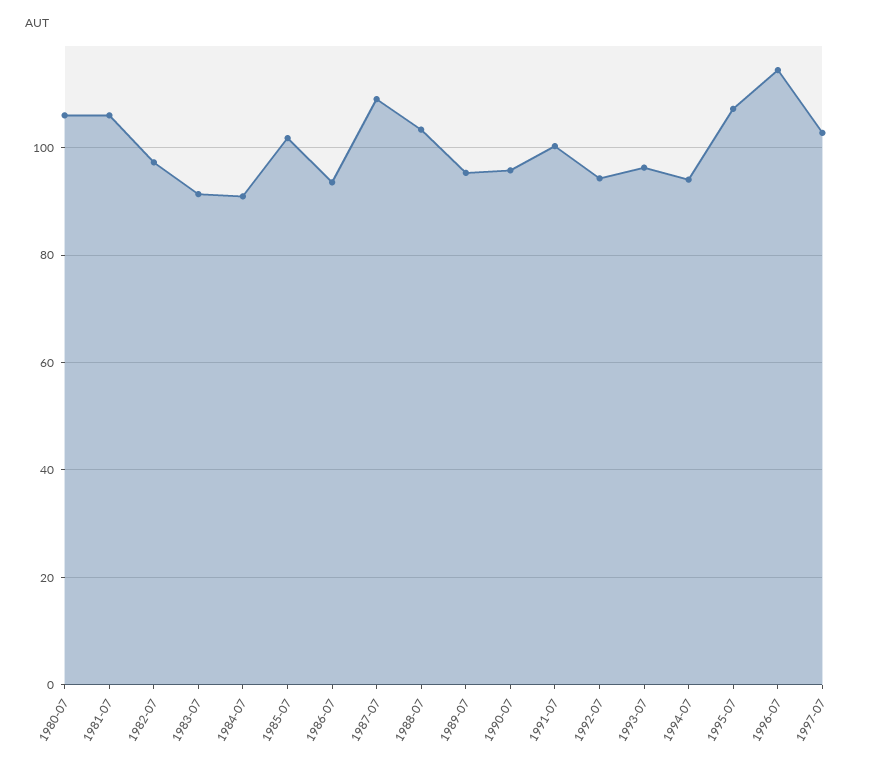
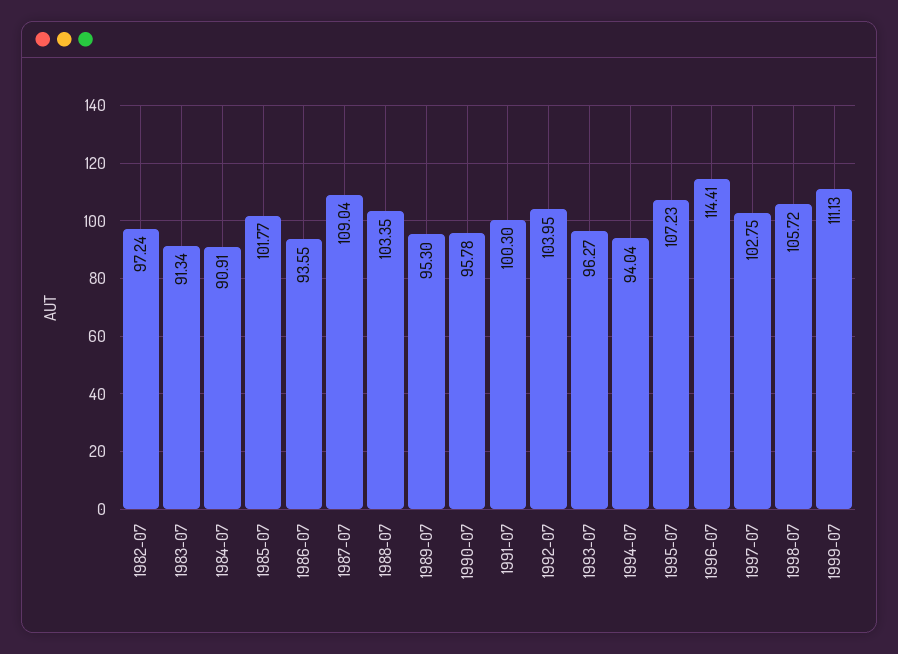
1980-07: 106 -> none
1981-07: 106 -> none
1992-07: 94 -> 103.95
1998-07: none -> 105.72
1999-07: none -> 111.13

